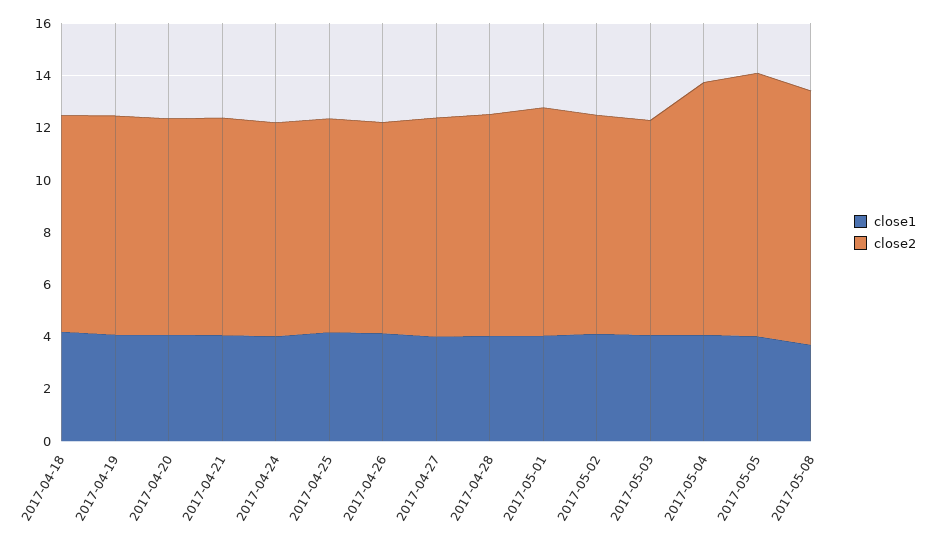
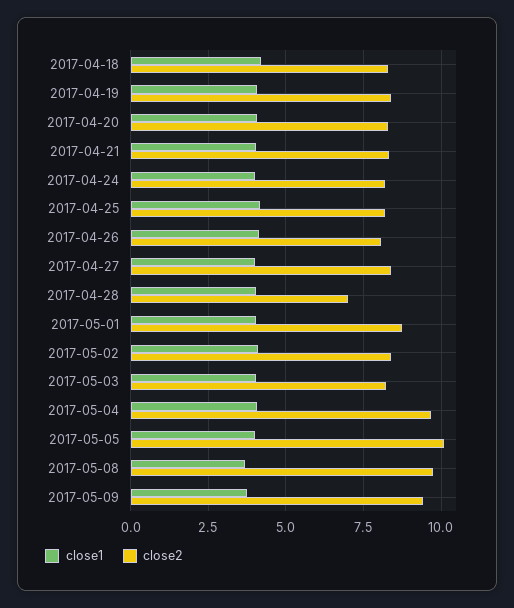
close2, 2017-04-28: 8.5 -> 7
close1, 2017-05-09: none -> 3.75
close2, 2017-05-09: none -> 9.5

